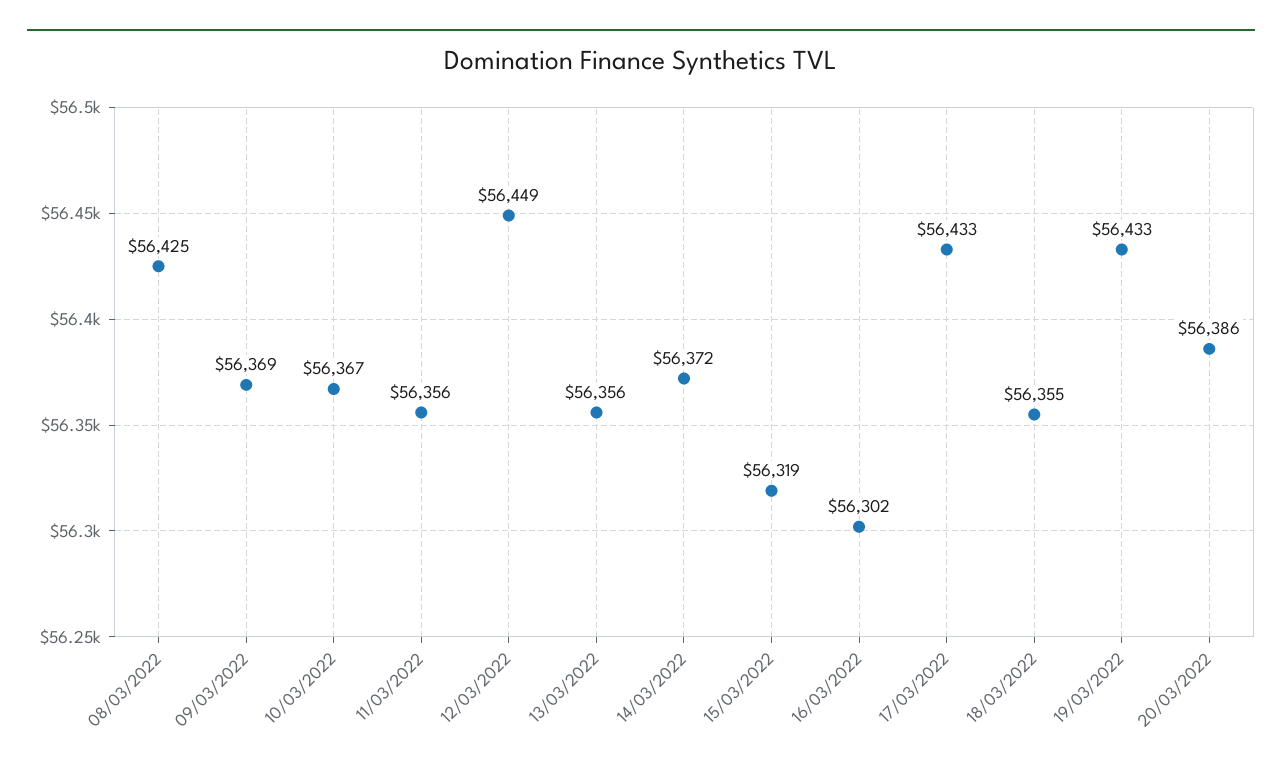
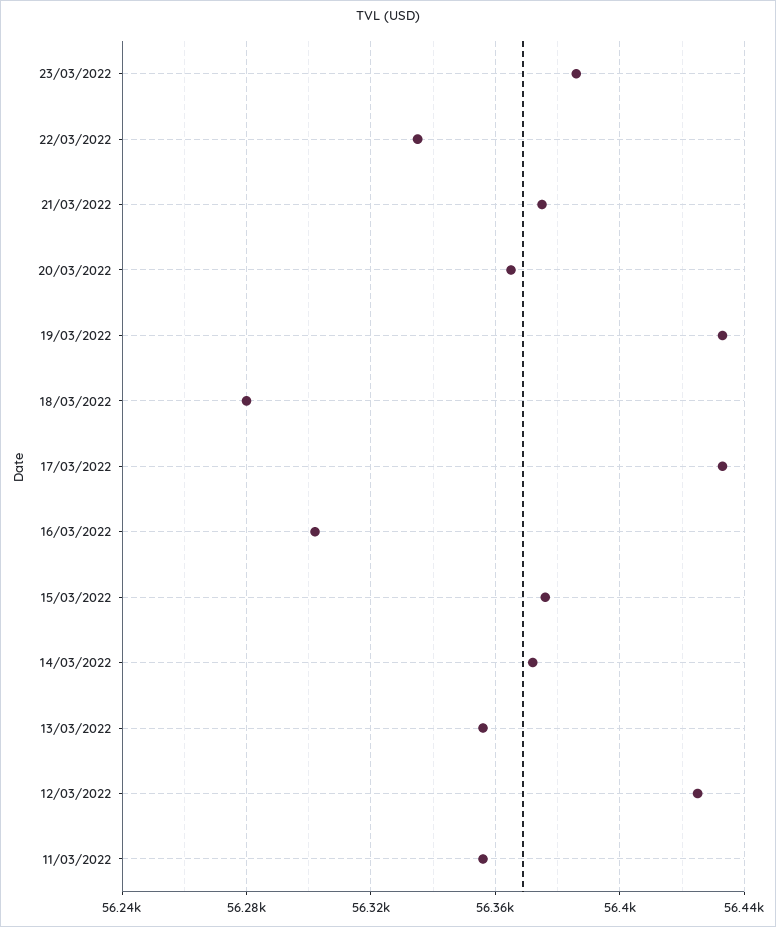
08/03/2022: 56425 -> none
09/03/2022: 56369 -> none
10/03/2022: 56367 -> none
12/03/2022: 56449 -> 56425
15/03/2022: 56319 -> 56375
18/03/2022: 56355 -> 56280
20/03/2022: 56386 -> 56365
23/03/2022: none -> 56385
22/03/2022: none -> 56335
21/03/2022: none -> 56375

